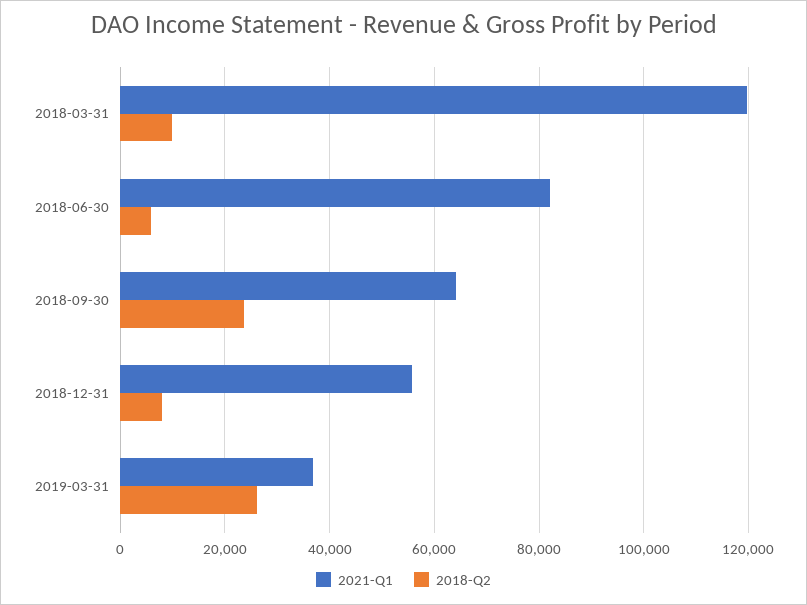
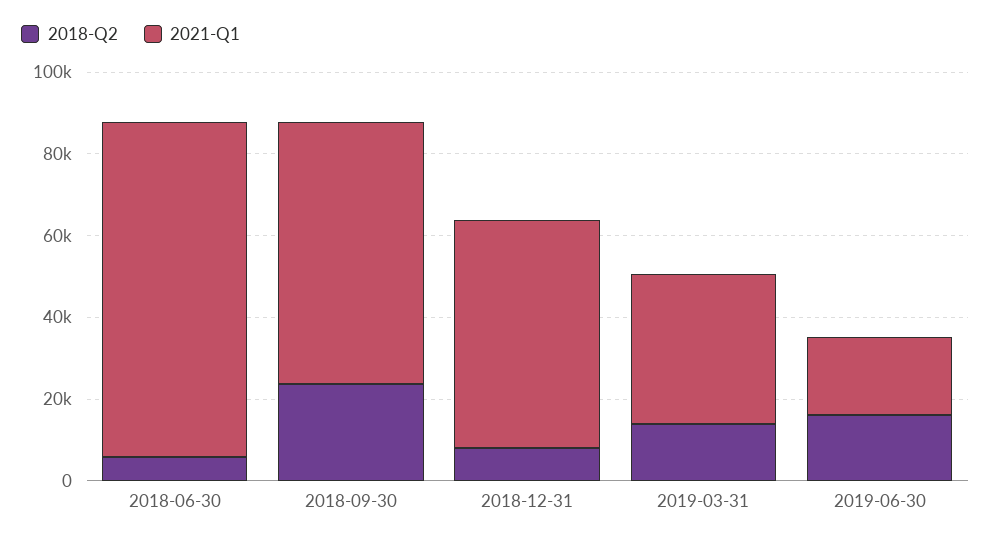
2021-Q1, 2018-03-31: 120000 -> none
2018-Q2, 2018-03-31: 10000 -> none
2018-Q2, 2019-03-31: 26000 -> 15000
2018-Q2, 2019-06-30: none -> 15000
2021-Q1, 2019-06-30: none -> 20000

